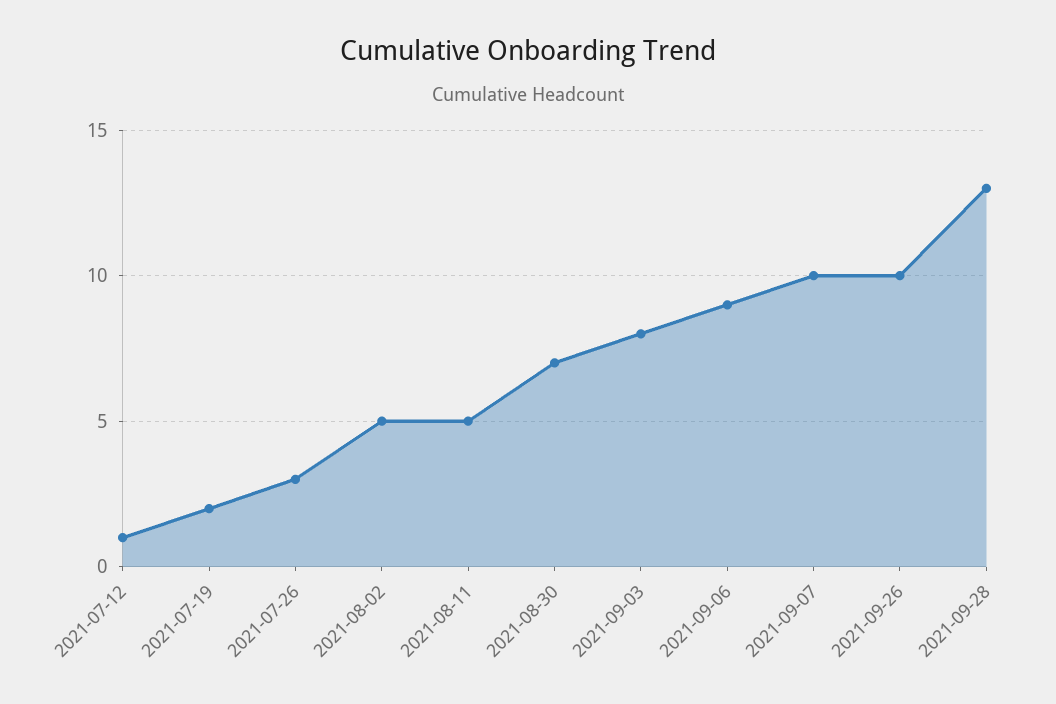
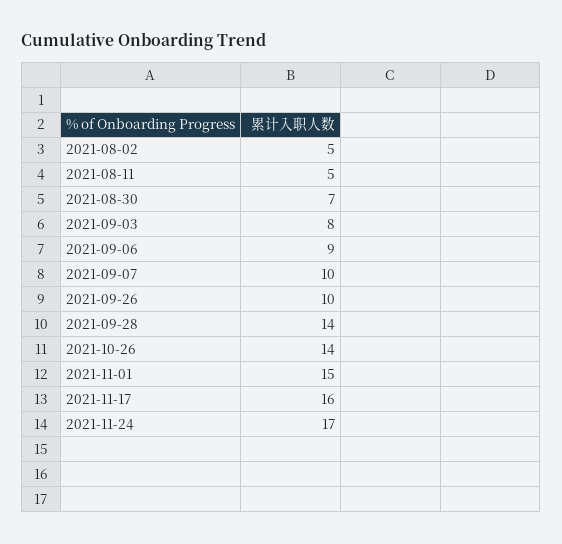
2021-07-12: 1 -> none
2021-07-19: 2 -> none
2021-07-26: 3 -> none
2021-09-28: 13 -> 14
2021-10-26: none -> 14
2021-11-01: none -> 15
2021-11-17: none -> 16
2021-11-24: none -> 17

